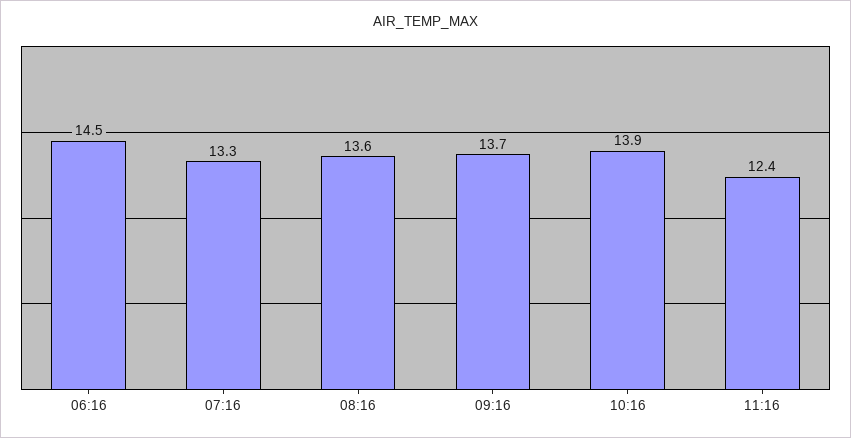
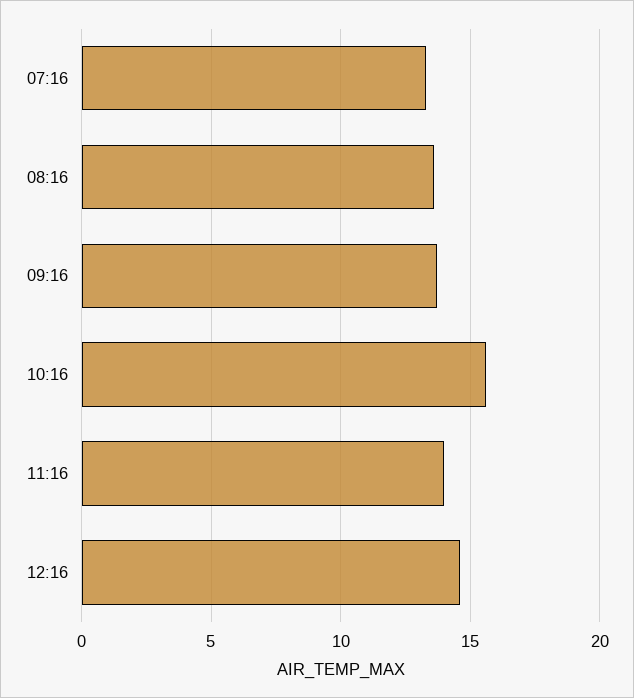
06:16: 14.5 -> none
10:16: 13.9 -> 15.5
11:16: 12.4 -> 14
12:16: none -> 14.5

